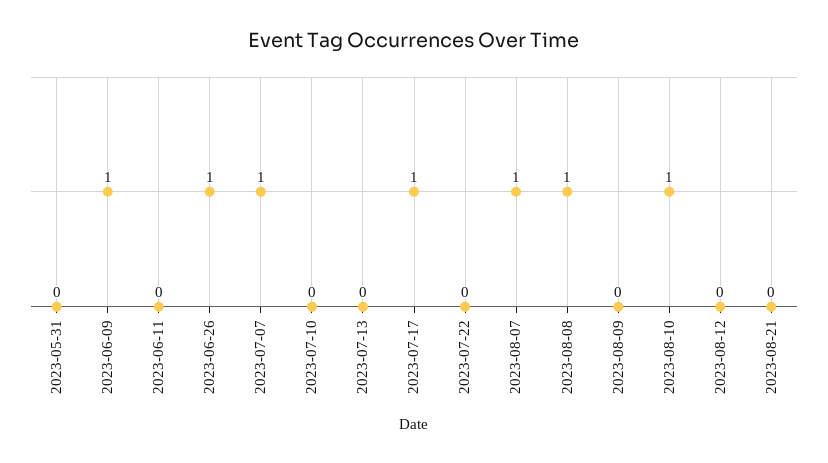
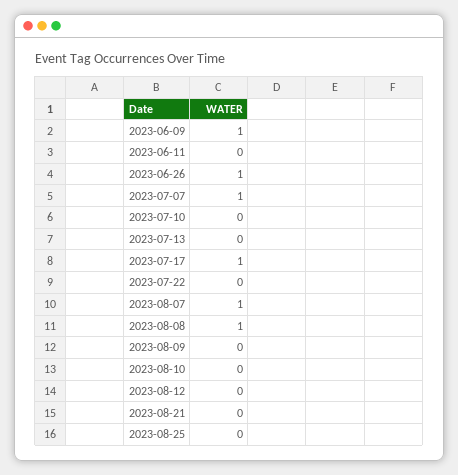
2023-05-31: 0 -> none
2023-08-10: 1 -> 0
2023-08-25: none -> 0

